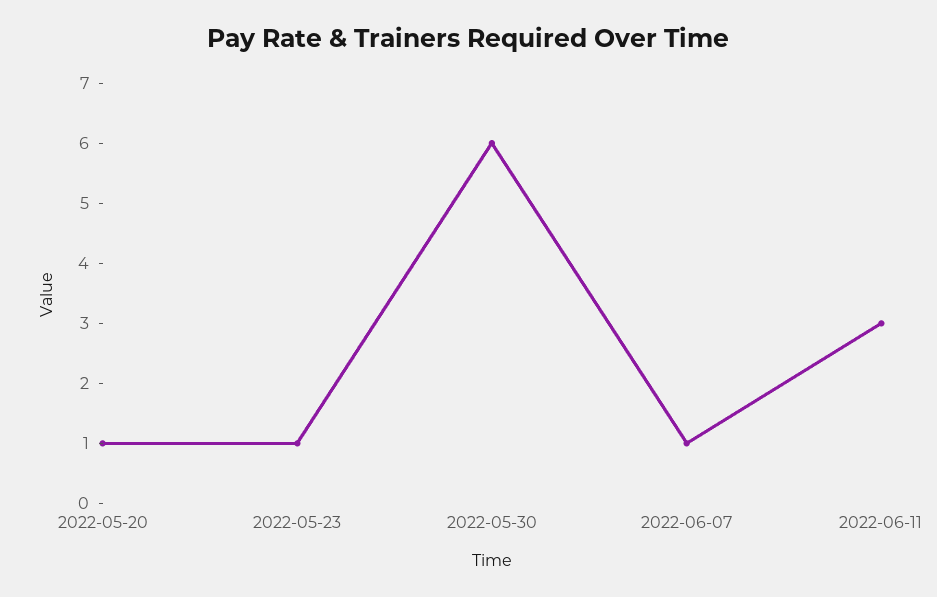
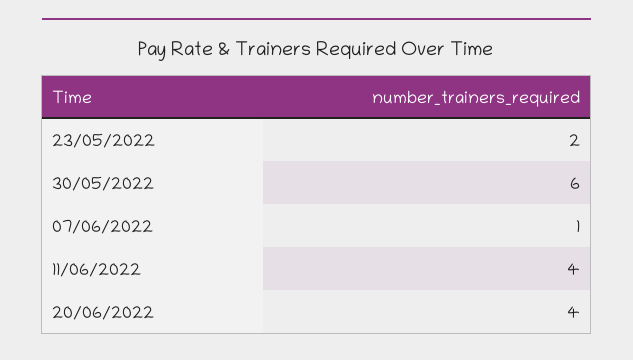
2022-05-20: 1 -> none
2022-05-23: 1 -> 2
2022-06-11: 3 -> 4
20/06/2022: none -> 4

